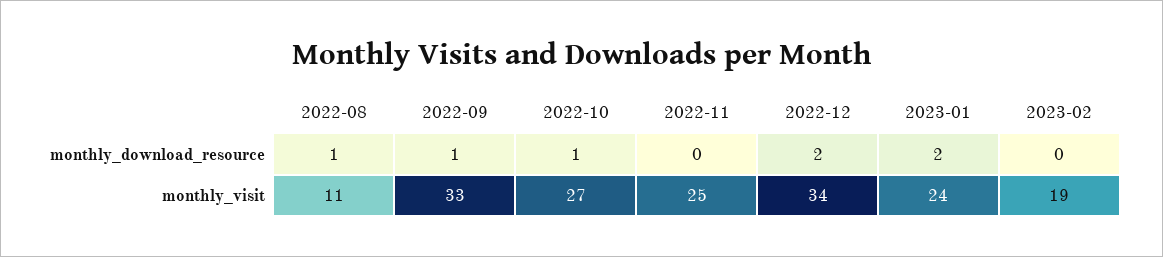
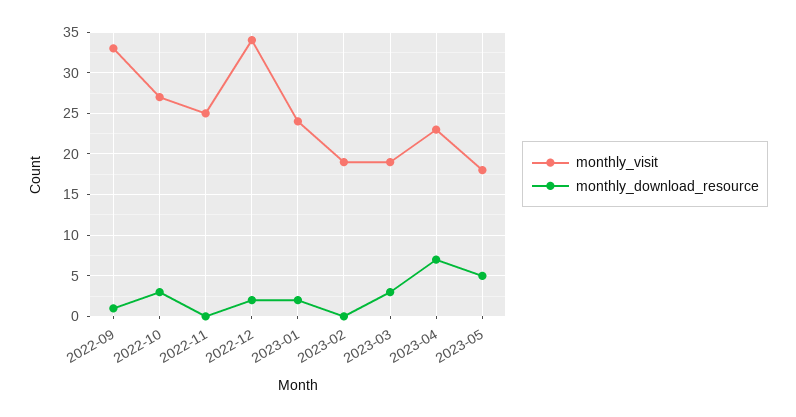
monthly_download_resource, 2022-08: 1 -> none
monthly_download_resource, 2022-10: 1 -> 3
monthly_visit, 2022-08: 11 -> none
monthly_visit, 2023-03: none -> 19
monthly_download_resource, 2023-03: none -> 3
monthly_visit, 2023-04: none -> 23
monthly_download_resource, 2023-04: none -> 7
monthly_visit, 2023-05: none -> 18
monthly_download_resource, 2023-05: none -> 5

